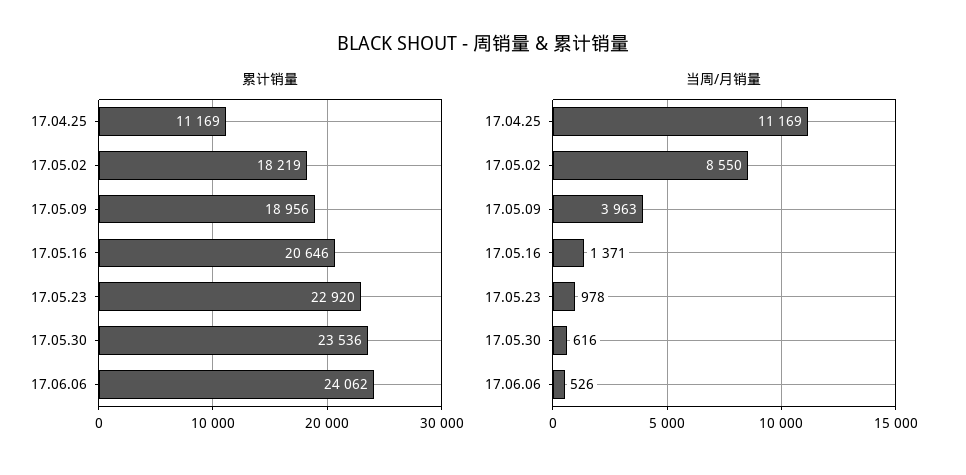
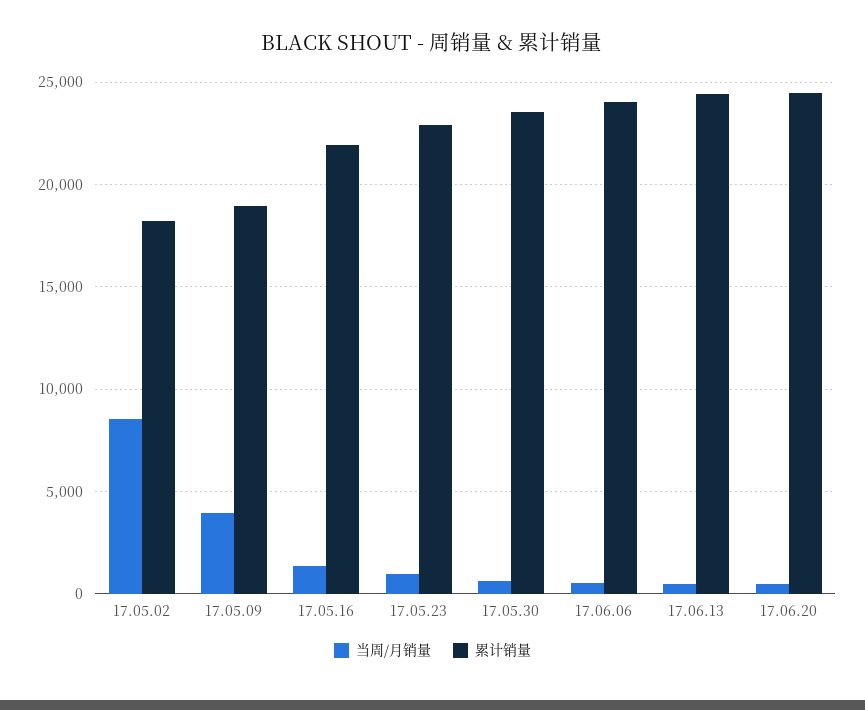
累计销量, 17.04.25: 11169 -> none
累计销量, 17.05.16: 20646 -> 22000
当周/月销量, 17.04.25: 11169 -> none
当周/月销量, 17.06.13: none -> 500
累计销量, 17.06.13: none -> 24500
当周/月销量, 17.06.20: none -> 500
累计销量, 17.06.20: none -> 24500

